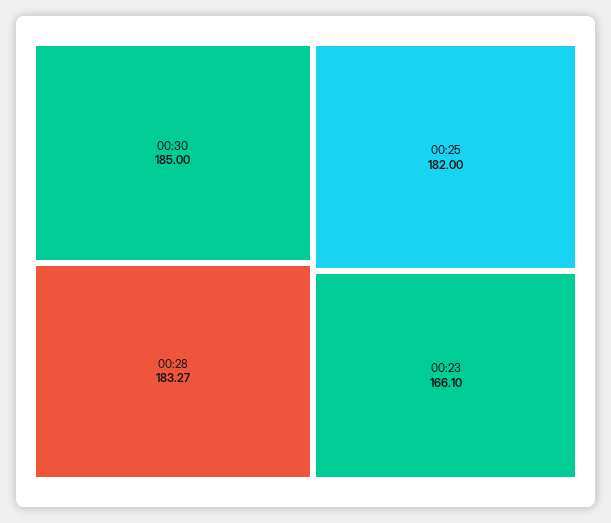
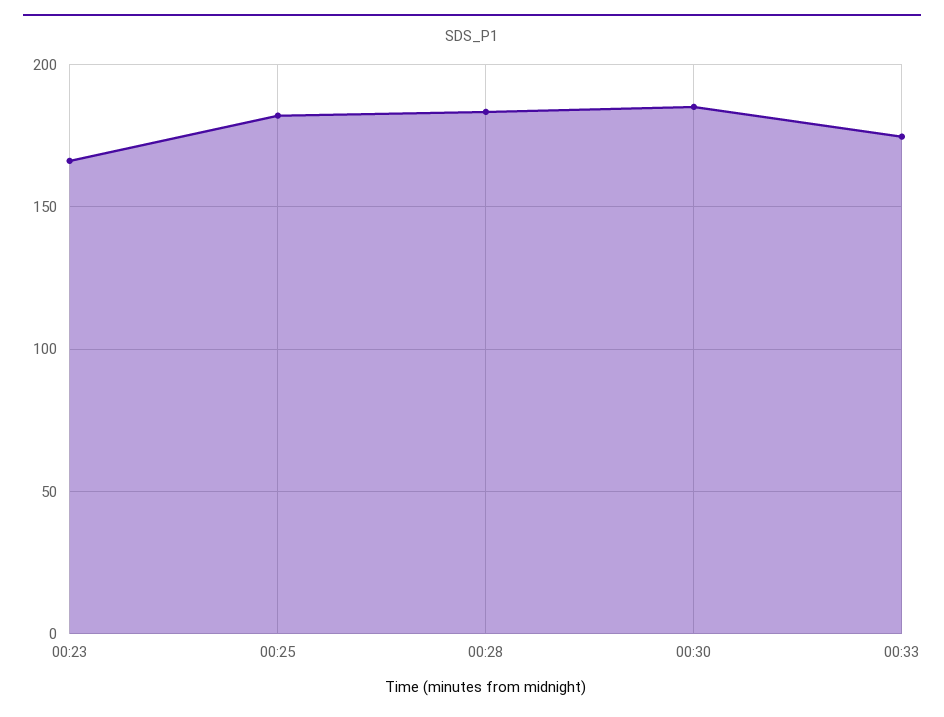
00:33: none -> 175

